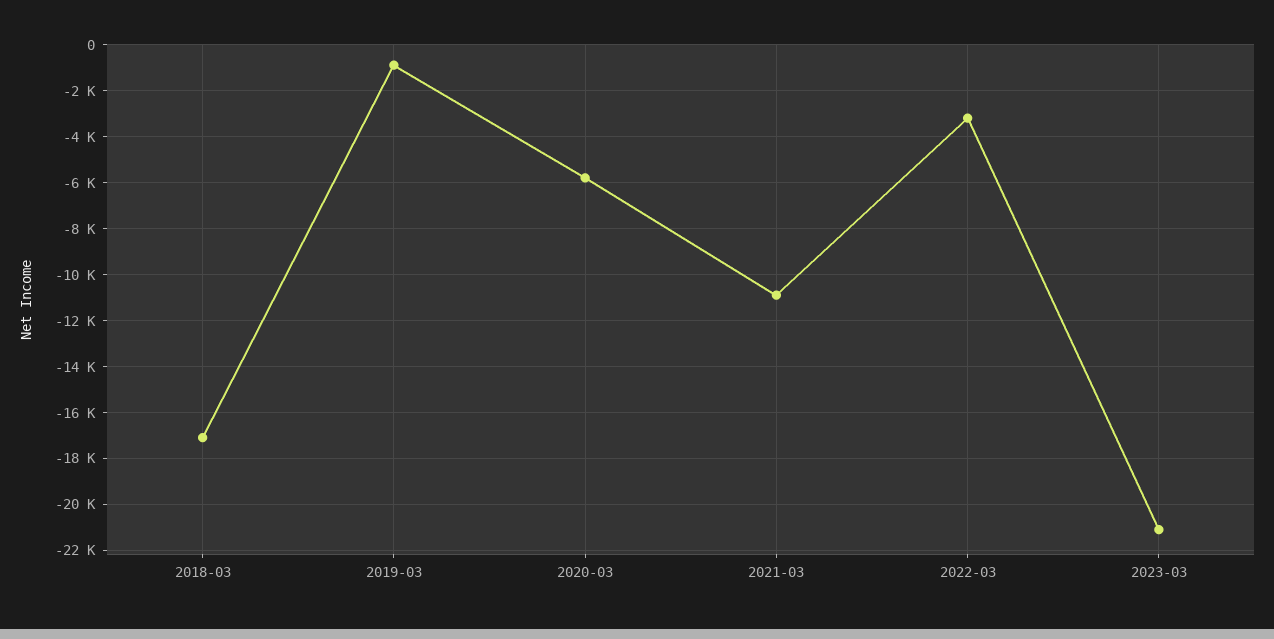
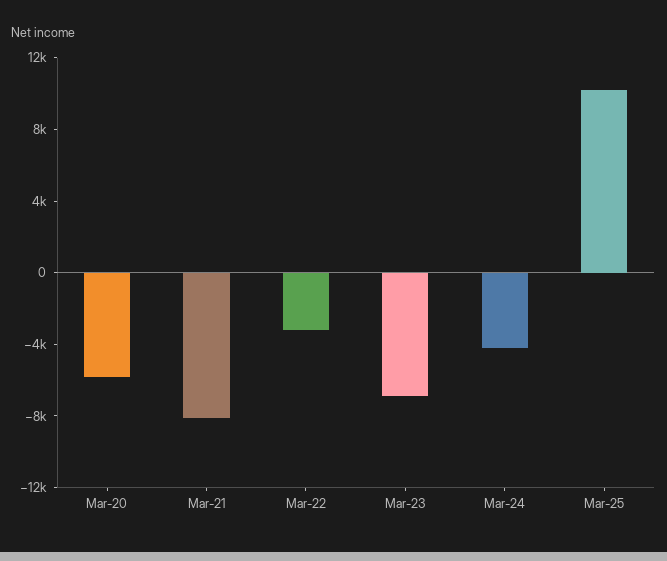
2018-03: -17000 -> none
2019-03: -1000 -> none
2021-03: -11000 -> -8000
2023-03: -21000 -> -7000
Mar-24: none -> -4000
Mar-25: none -> 10000

